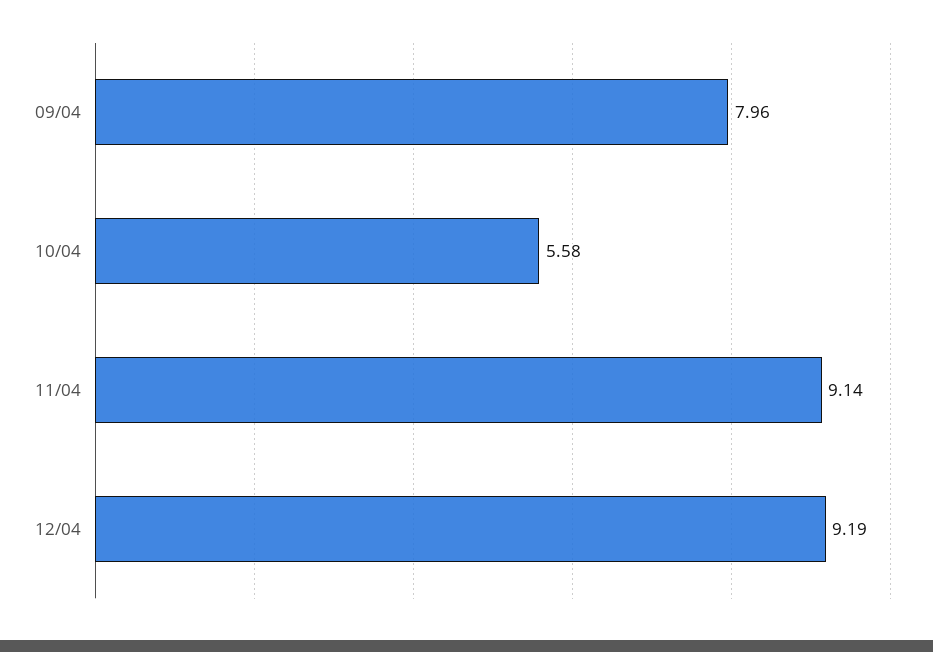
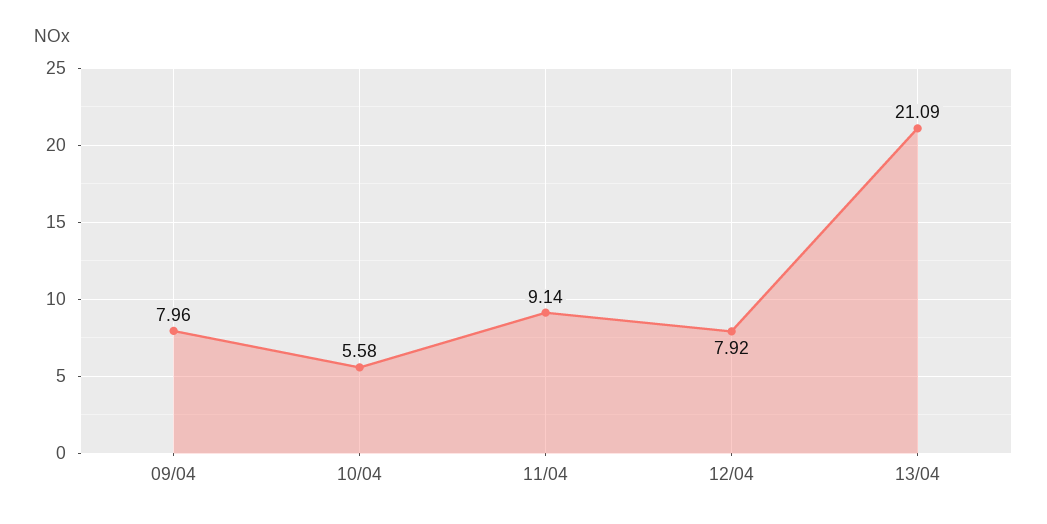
12/04: 9.19 -> 7.92
13/04: none -> 21.09

